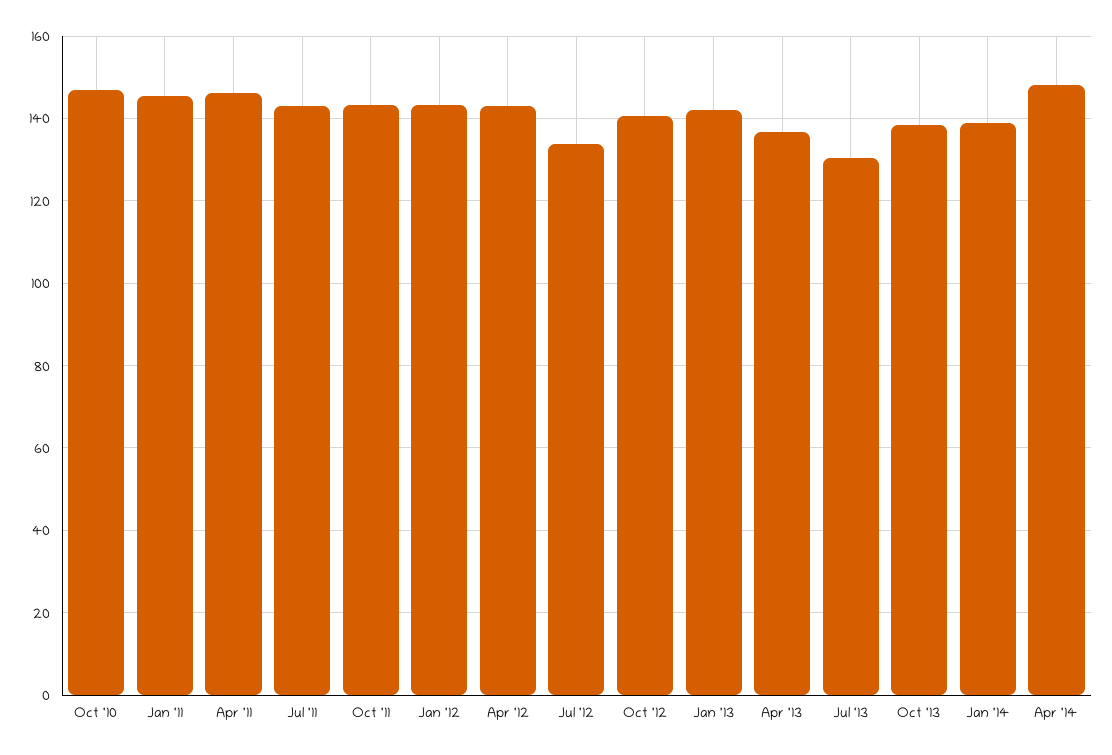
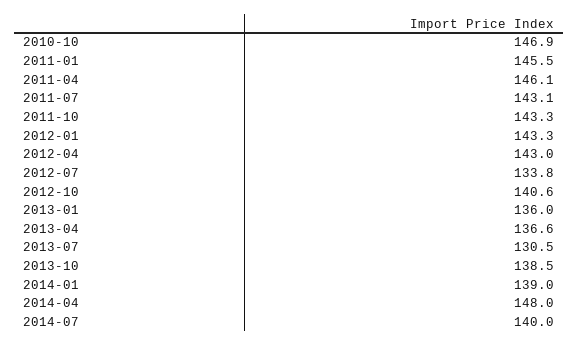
Jan '13: 142 -> 136
2014-07: none -> 140

